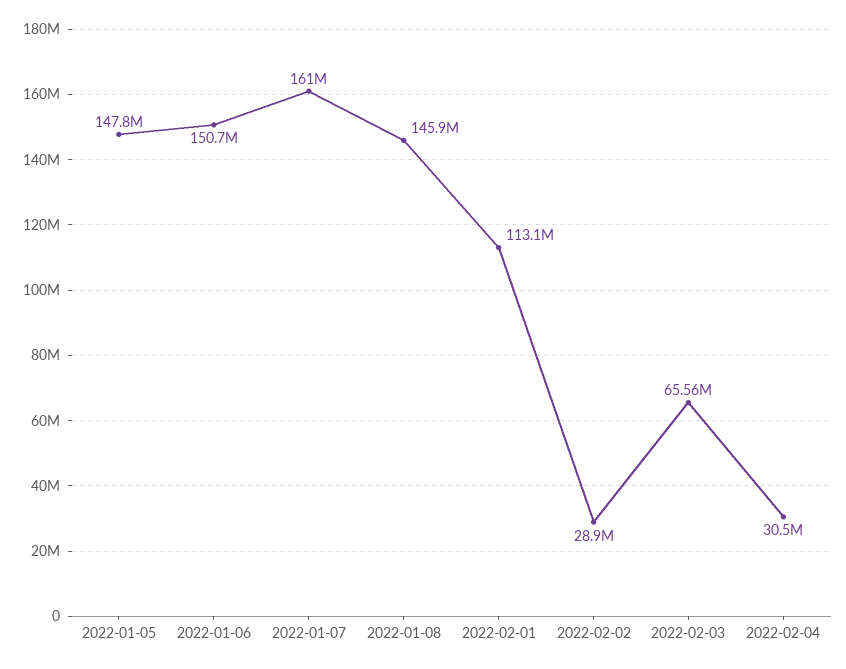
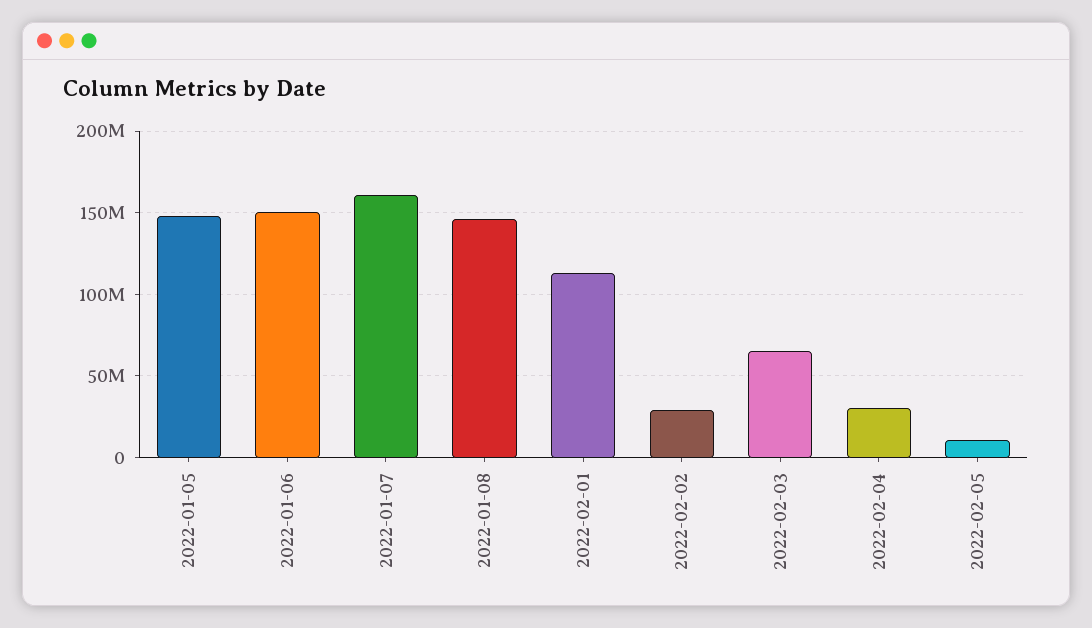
2022-02-05: none -> 10000000

